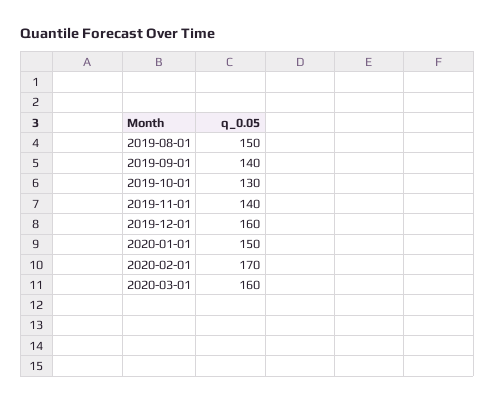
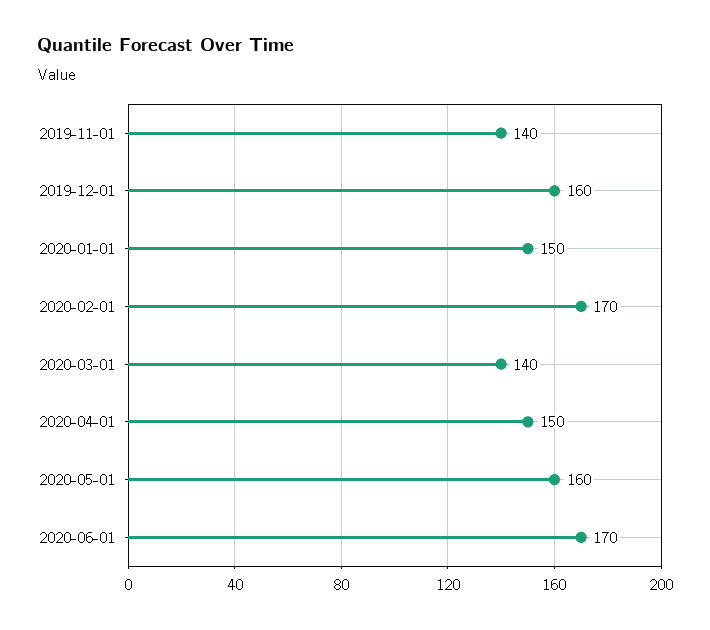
2019-08-01: 150 -> none
2019-09-01: 140 -> none
2019-10-01: 130 -> none
2020-03-01: 160 -> 140
2020-04-01: none -> 150
2020-05-01: none -> 160
2020-06-01: none -> 170

